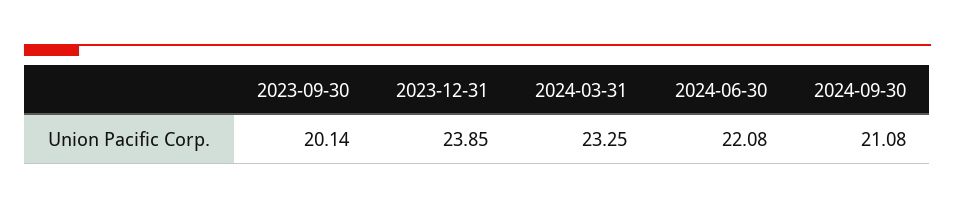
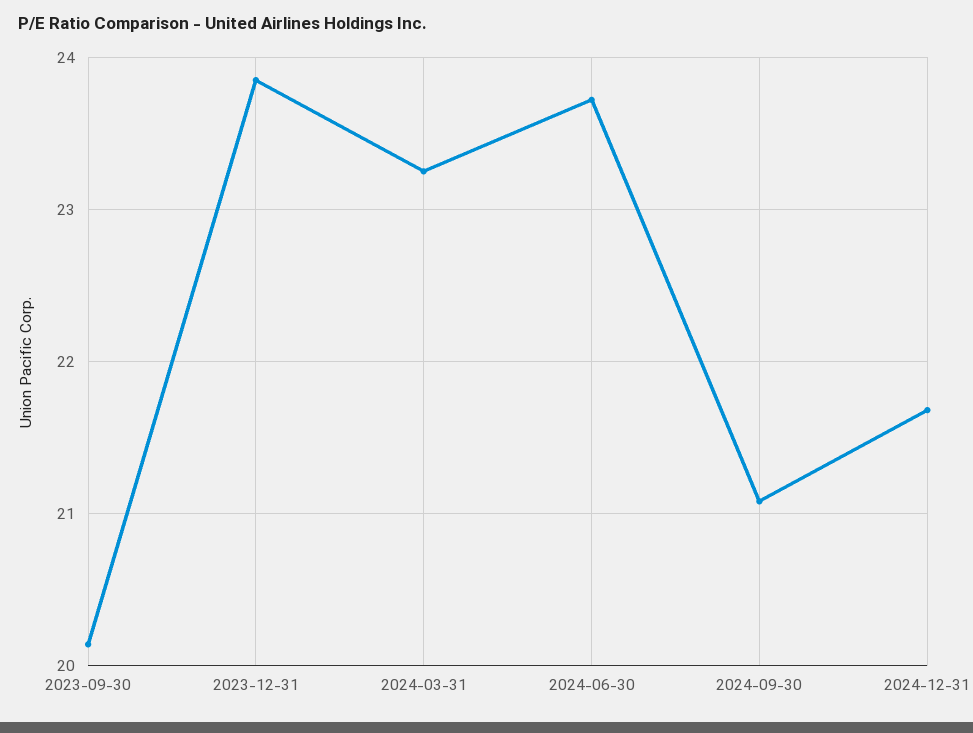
2024-06-30: 22.08 -> 23.7
2024-12-31: none -> 21.7

